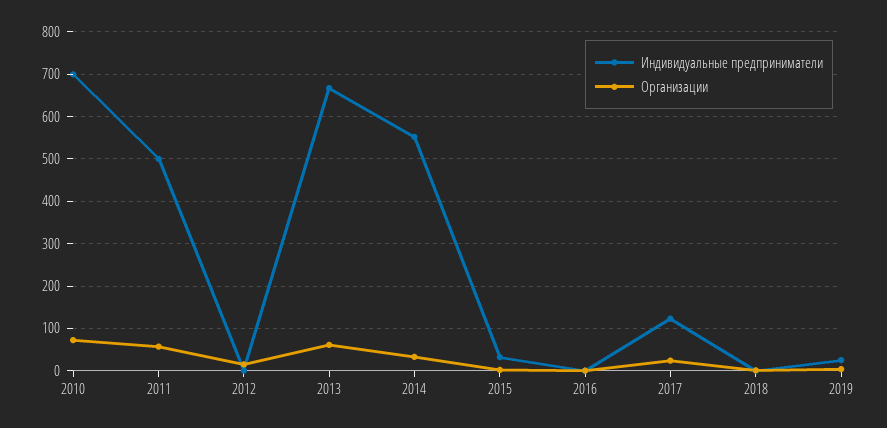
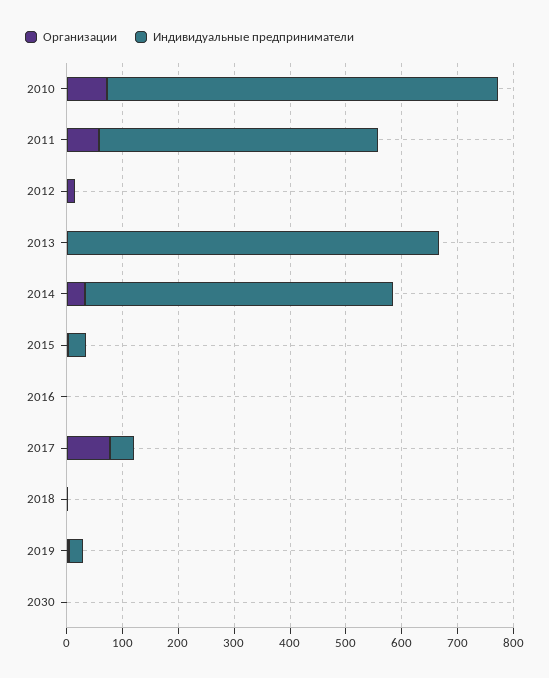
Организации, 2013: 60 -> 0
Индивидуальные предприниматели, 2017: 120 -> 40
Организации, 2017: 20 -> 80
Организации, 2030: none -> 0
Индивидуальные предприниматели, 2030: none -> 0

